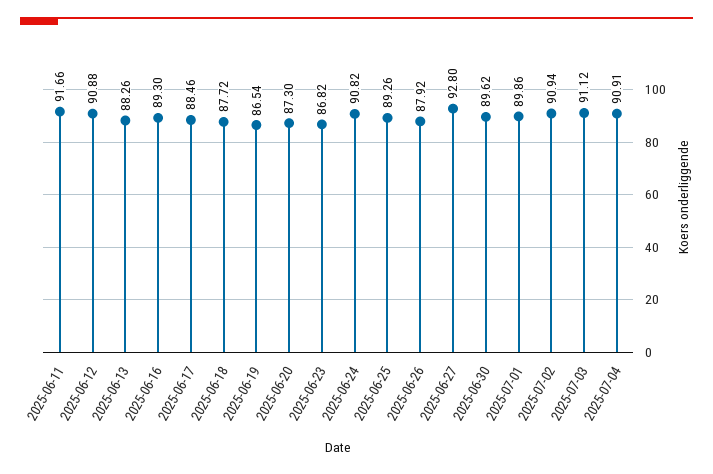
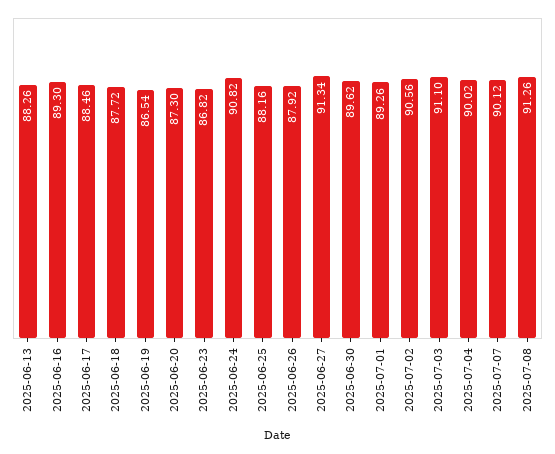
2025-06-11: 91.66 -> none
2025-06-12: 90.88 -> none
2025-06-25: 89.26 -> 88.16
2025-06-27: 92.8 -> 91.34
2025-07-01: 89.86 -> 89.26
2025-07-02: 90.94 -> 90.56
2025-07-03: 91.12 -> 91.1
2025-07-04: 90.91 -> 90.02
2025-07-07: none -> 90.12
2025-07-08: none -> 91.26

